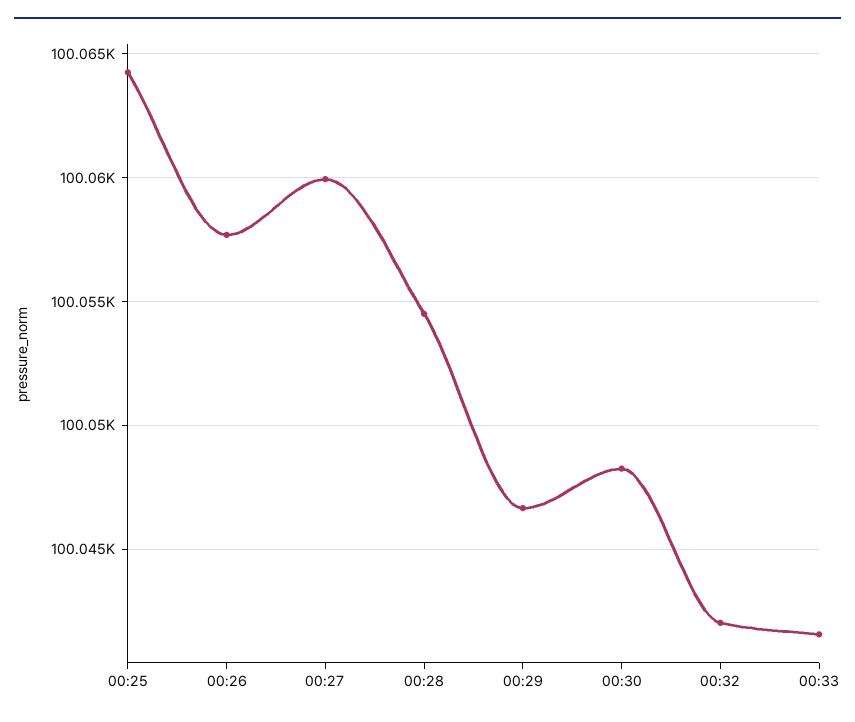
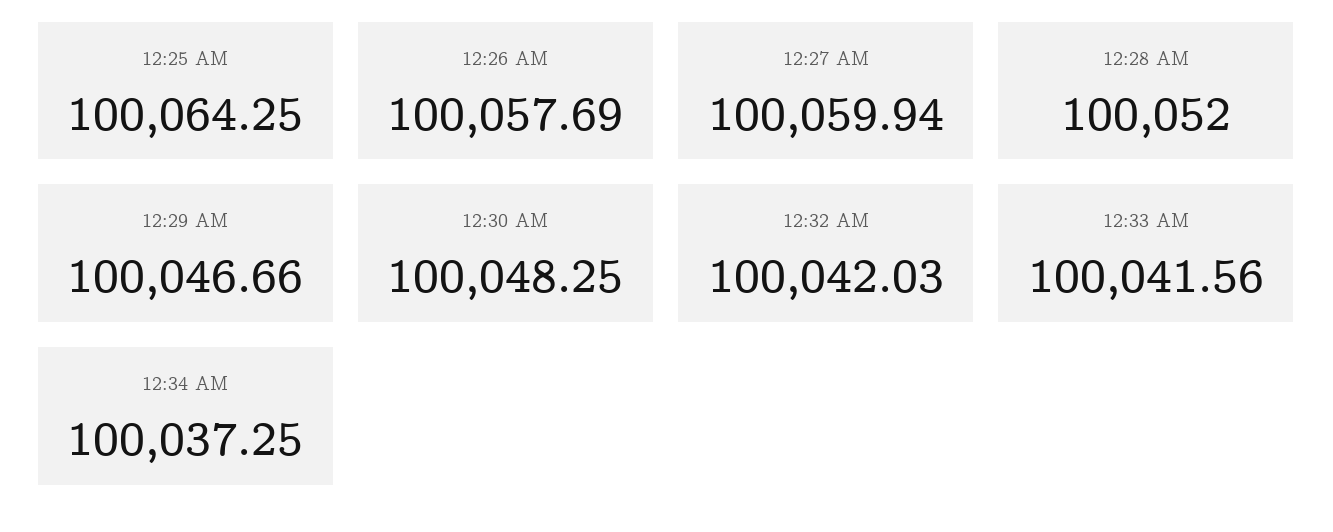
00:28: 100054.5 -> 100052
12:34 AM: none -> 100037.25

